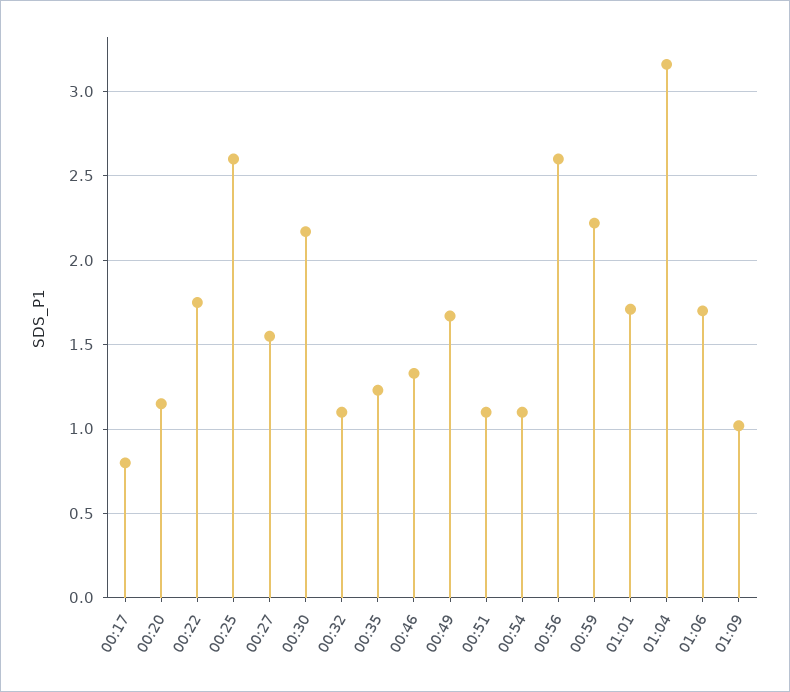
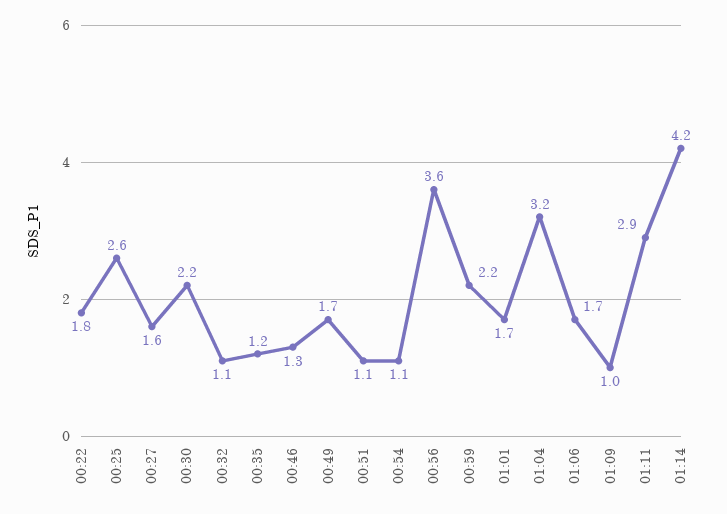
00:17: 0.8 -> none
00:20: 1.15 -> none
00:56: 2.6 -> 3.6
01:11: none -> 2.9
01:14: none -> 4.2

